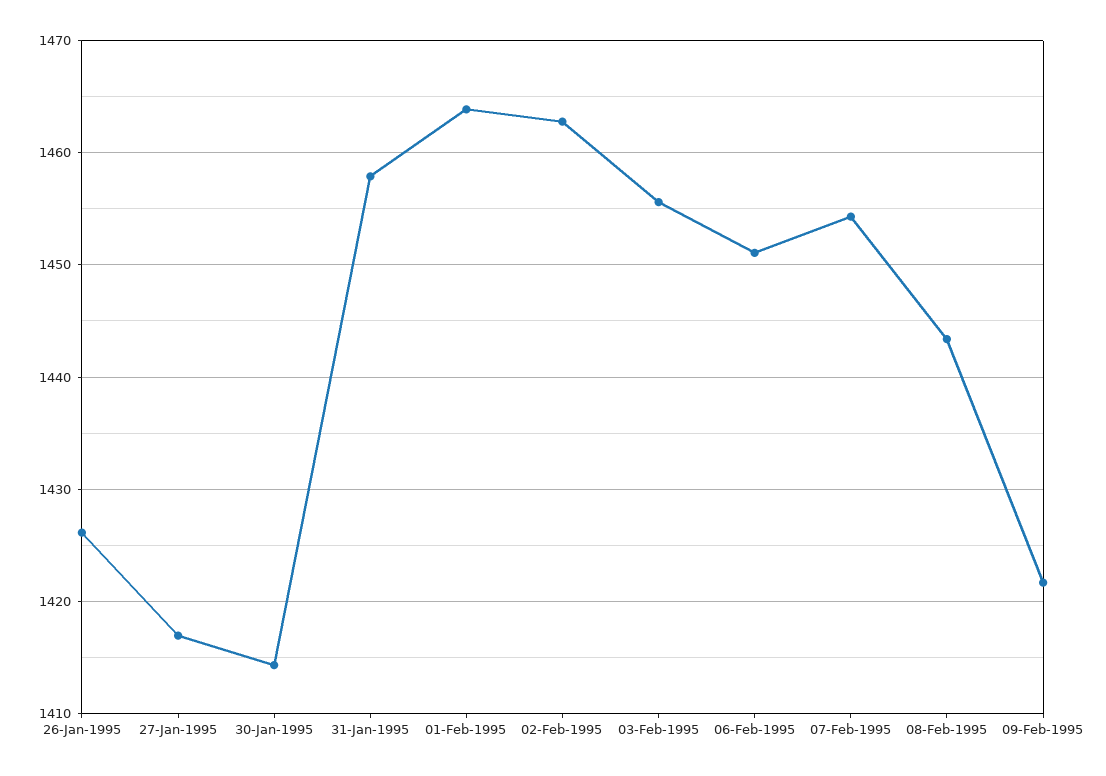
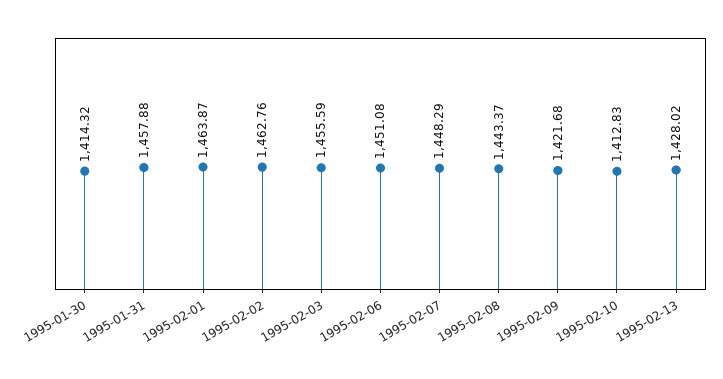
26-Jan-1995: 1426 -> none
27-Jan-1995: 1417 -> none
07-Feb-1995: 1454 -> 1448.29
1995-02-10: none -> 1412.83
1995-02-13: none -> 1428.02

